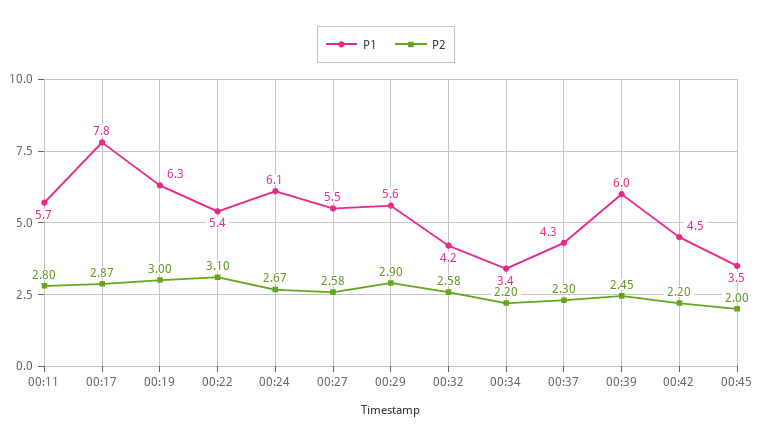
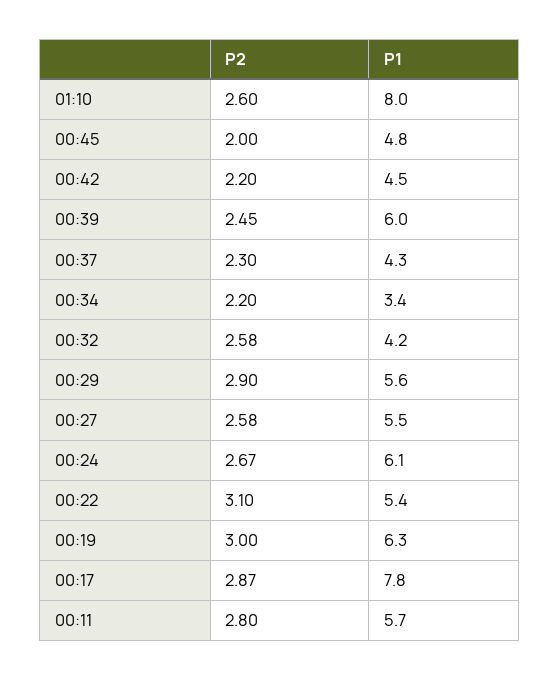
P1, 00:45: 3.5 -> 4.8
P2, 01:10: none -> 2.6
P1, 01:10: none -> 8

